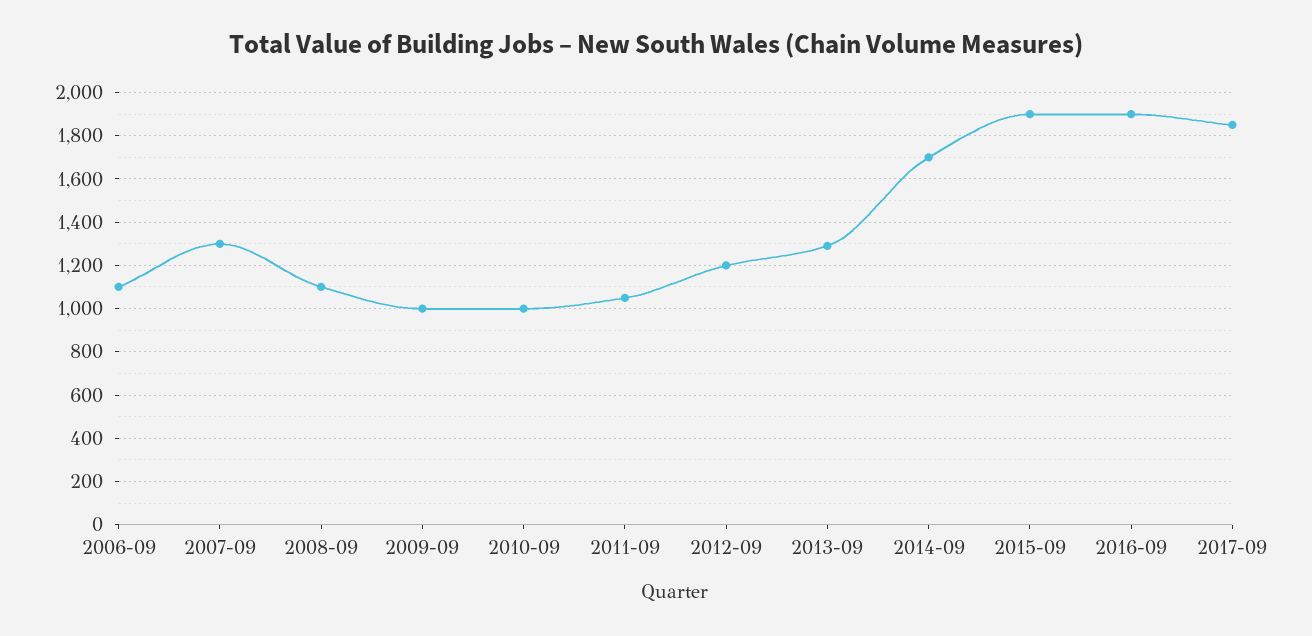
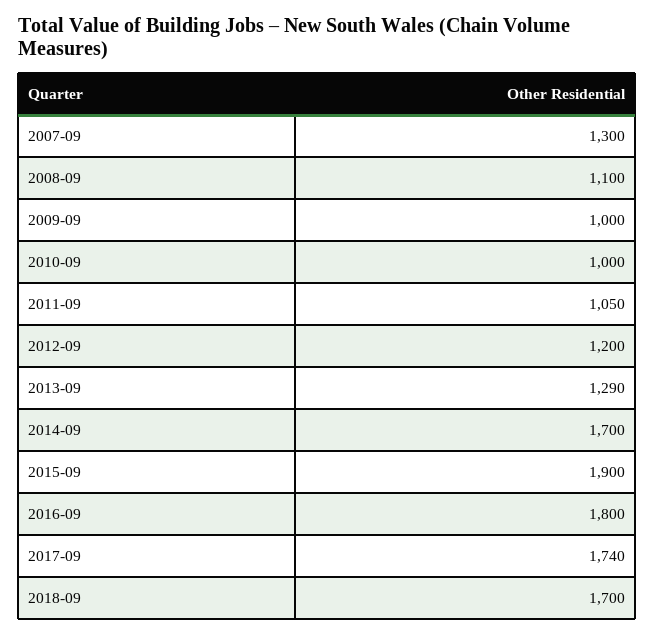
2006-09: 1100 -> none
2016-09: 1900 -> 1800
2017-09: 1850 -> 1740
2018-09: none -> 1700

